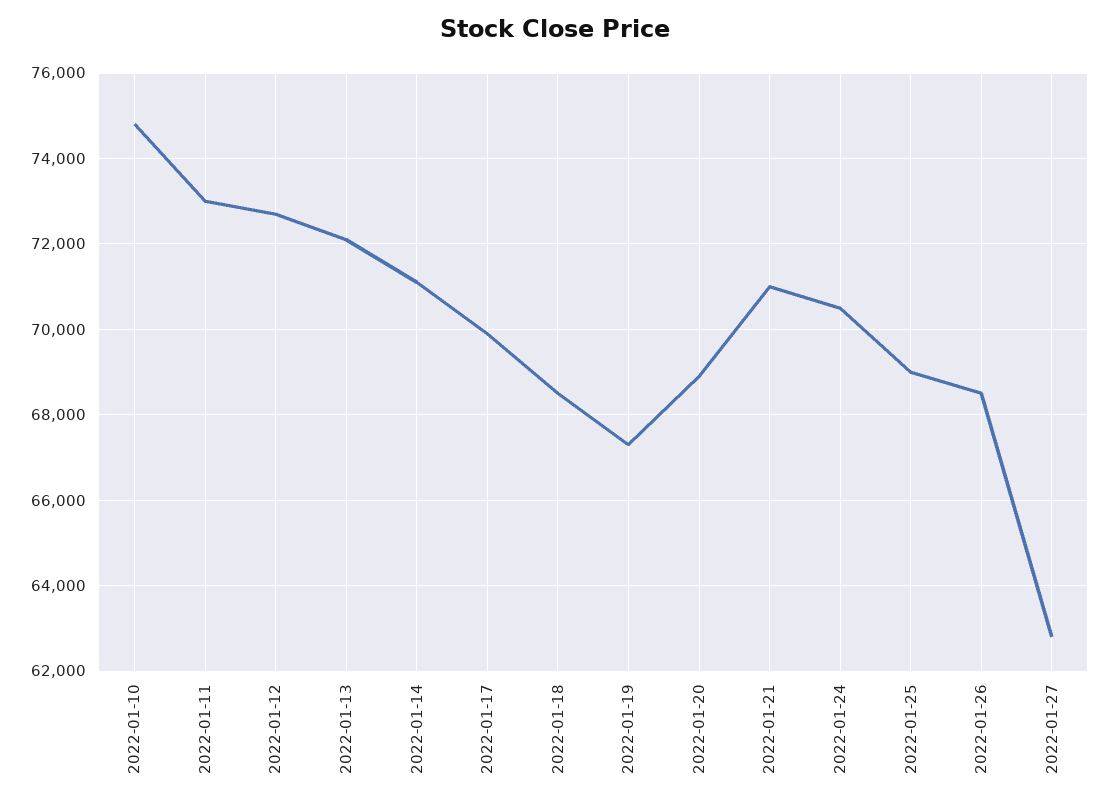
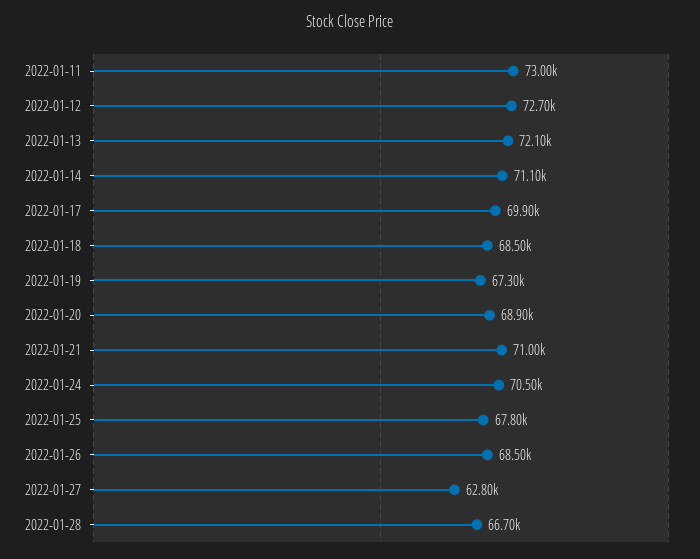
2022-01-10: 74800 -> none
2022-01-25: 69000 -> 67800
2022-01-28: none -> 66700

